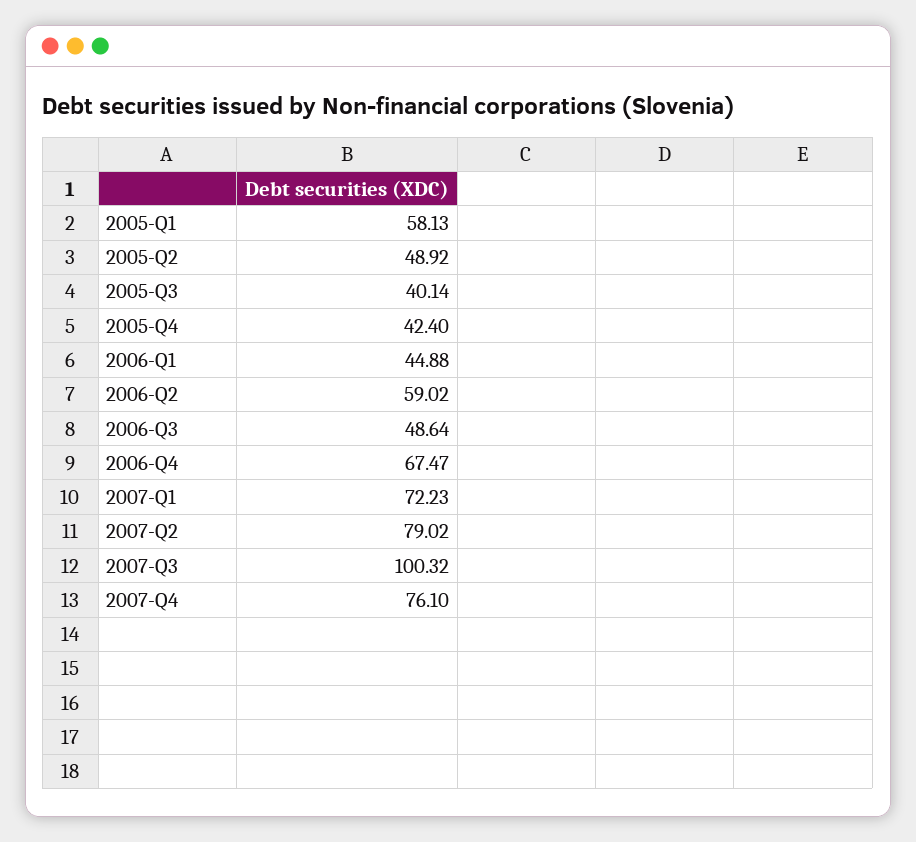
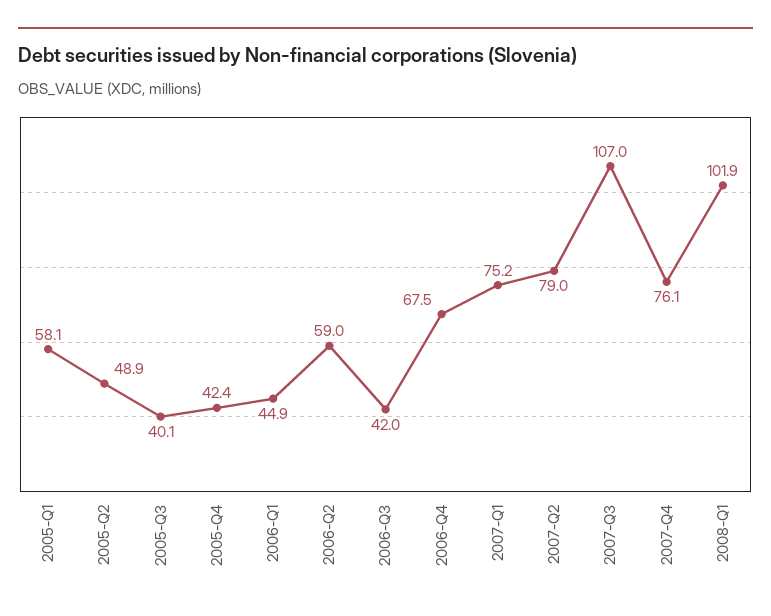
2006-Q3: 48.64 -> 42
2007-Q1: 72.23 -> 75.2
2007-Q3: 100.32 -> 107
2008-Q1: none -> 101.9

